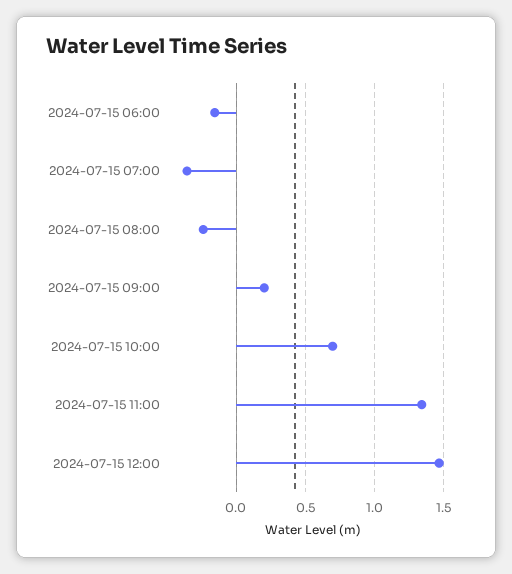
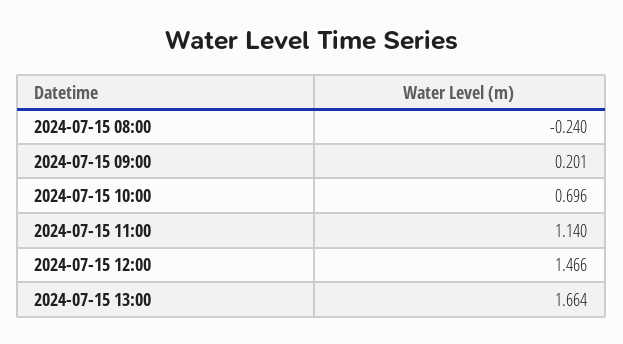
2024-07-15 06:00: -0.15 -> none
2024-07-15 07:00: -0.35 -> none
2024-07-15 11:00: 1.35 -> 1.14
2024-07-15 13:00: none -> 1.664

